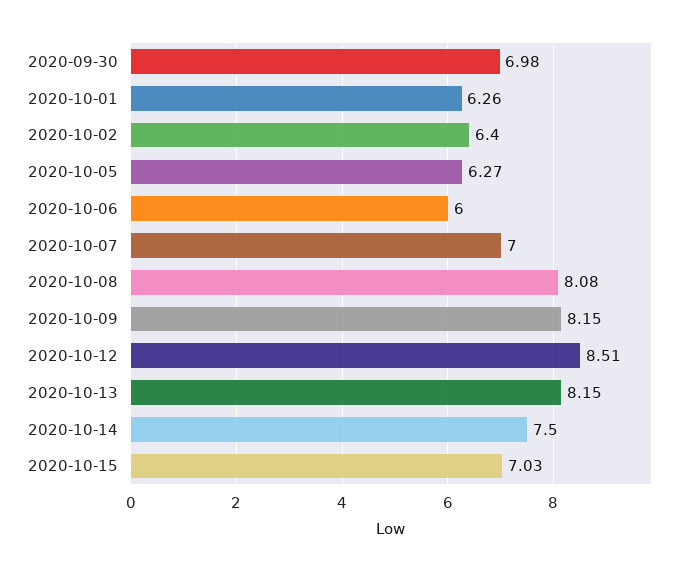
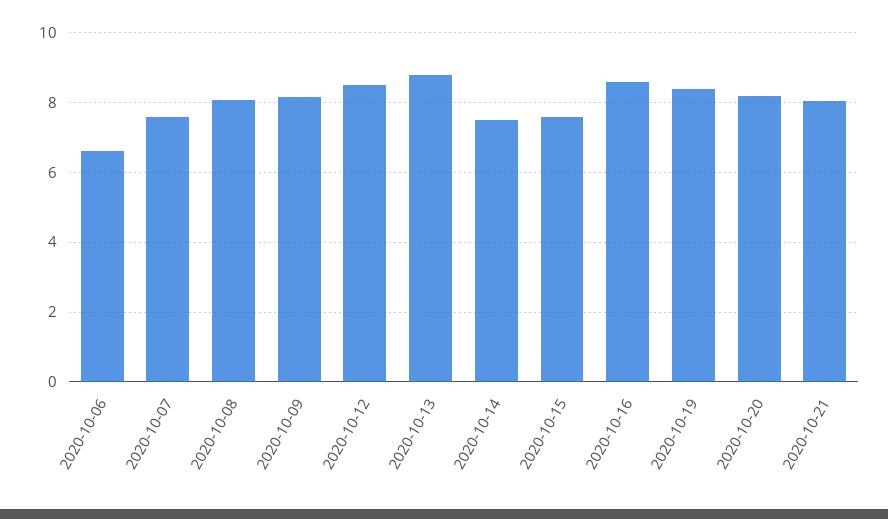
2020-09-30: 6.98 -> none
2020-10-01: 6.26 -> none
2020-10-02: 6.4 -> none
2020-10-05: 6.27 -> none
2020-10-06: 6 -> 6.6
2020-10-07: 7 -> 7.6
2020-10-13: 8.15 -> 8.8
2020-10-15: 7.03 -> 7.6
2020-10-16: none -> 8.6
2020-10-19: none -> 8.4
2020-10-20: none -> 8.2
2020-10-21: none -> 8

